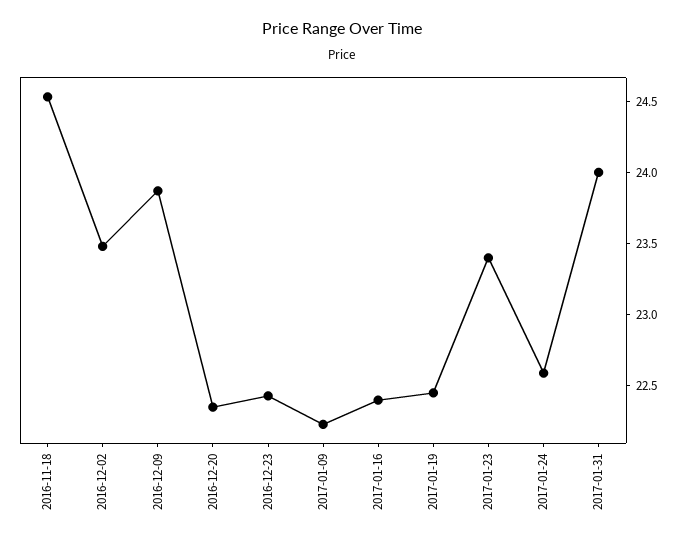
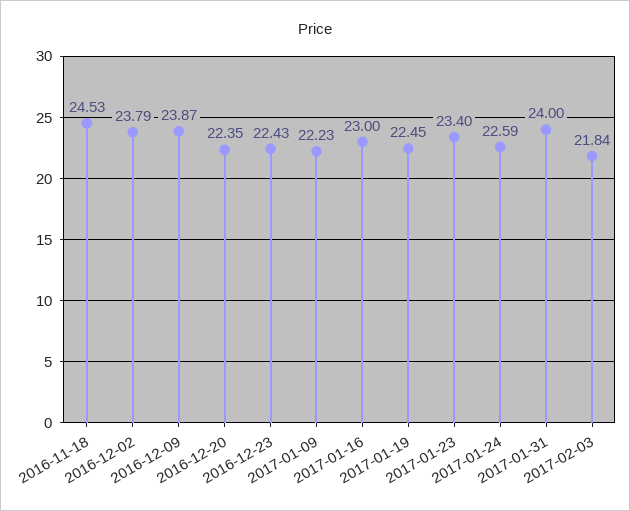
2016-12-02: 23.5 -> 23.79
2017-01-16: 22.4 -> 23
2017-02-03: none -> 21.84

